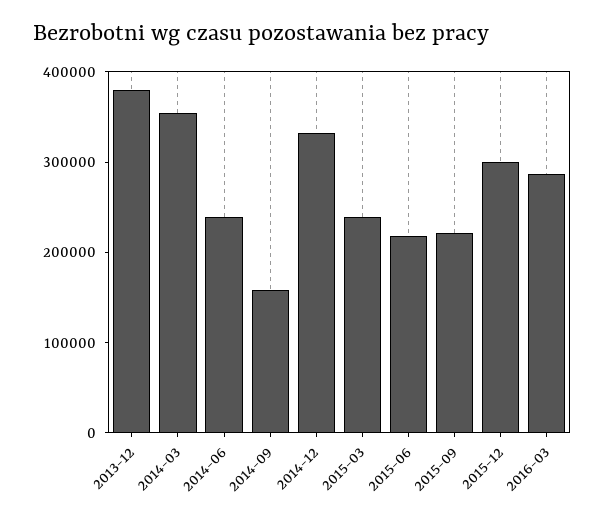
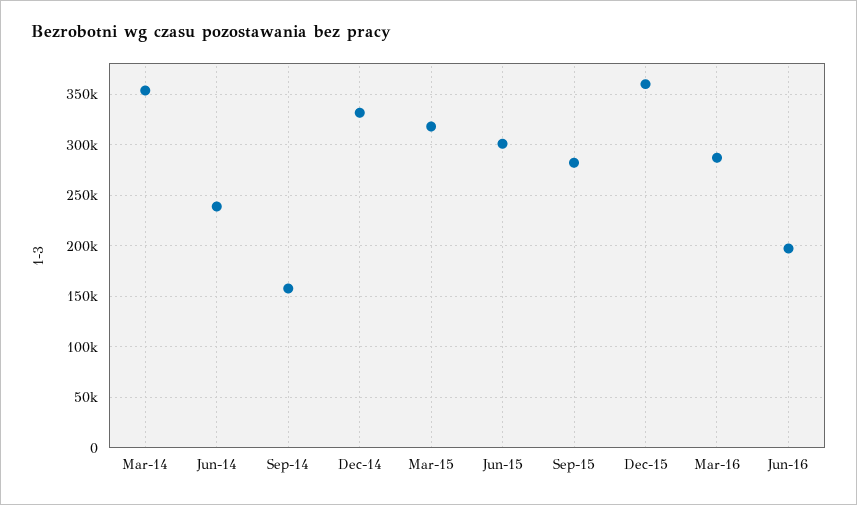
2013-12: 380000 -> none
2015-03: 240000 -> 320000
2015-06: 220000 -> 300000
2015-09: 220000 -> 280000
2015-12: 300000 -> 360000
Jun-16: none -> 200000

